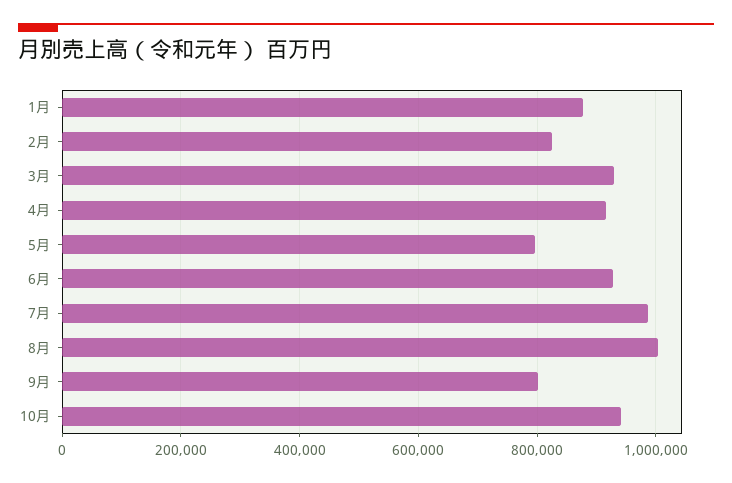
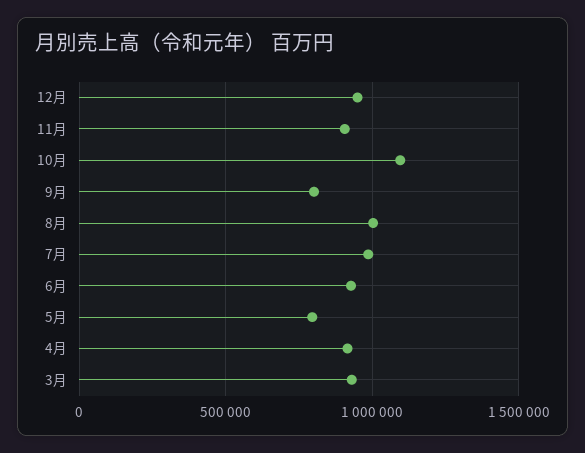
1月: 880000 -> none
2月: 820000 -> none
10月: 940000 -> 1100000
12月: none -> 950000
11月: none -> 900000

